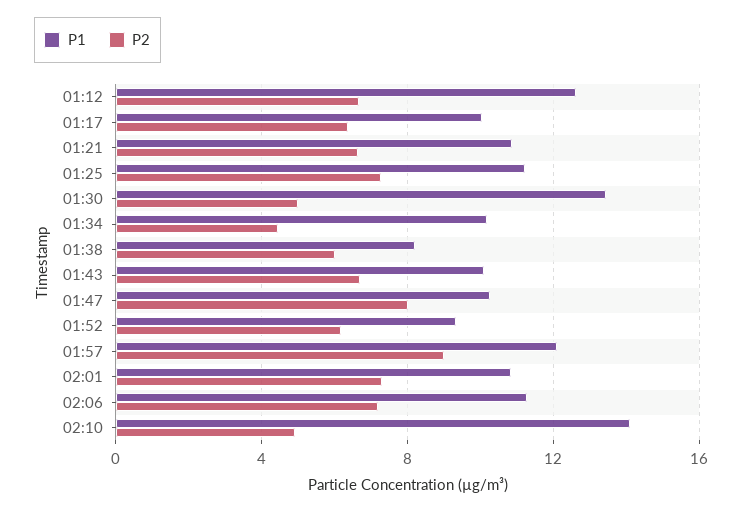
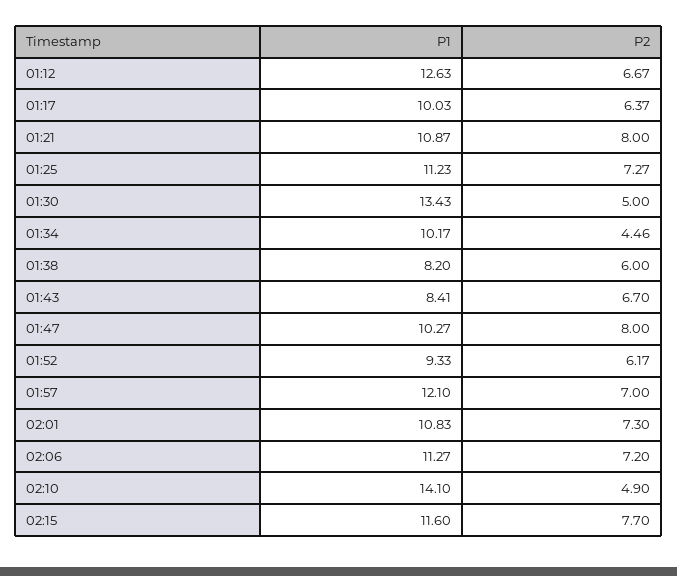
P2, 01:21: 6.5 -> 8
P1, 01:43: 10 -> 8.41
P2, 01:57: 9 -> 7
P1, 02:15: none -> 11.6
P2, 02:15: none -> 7.7

